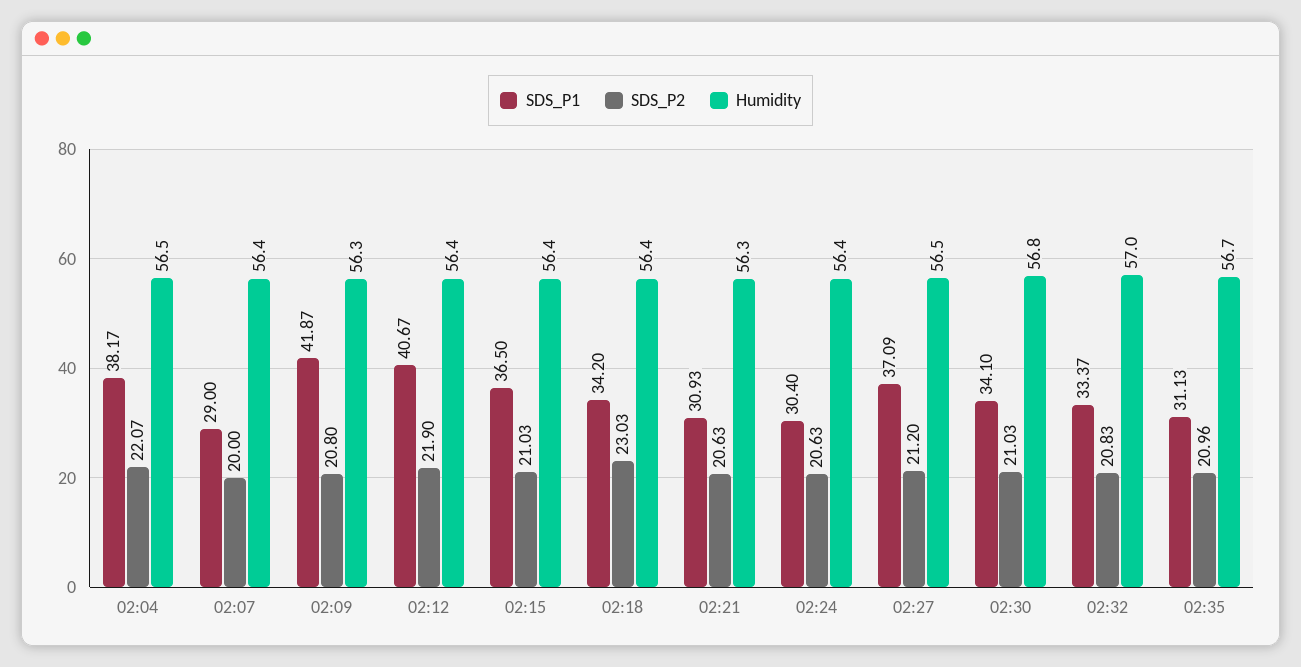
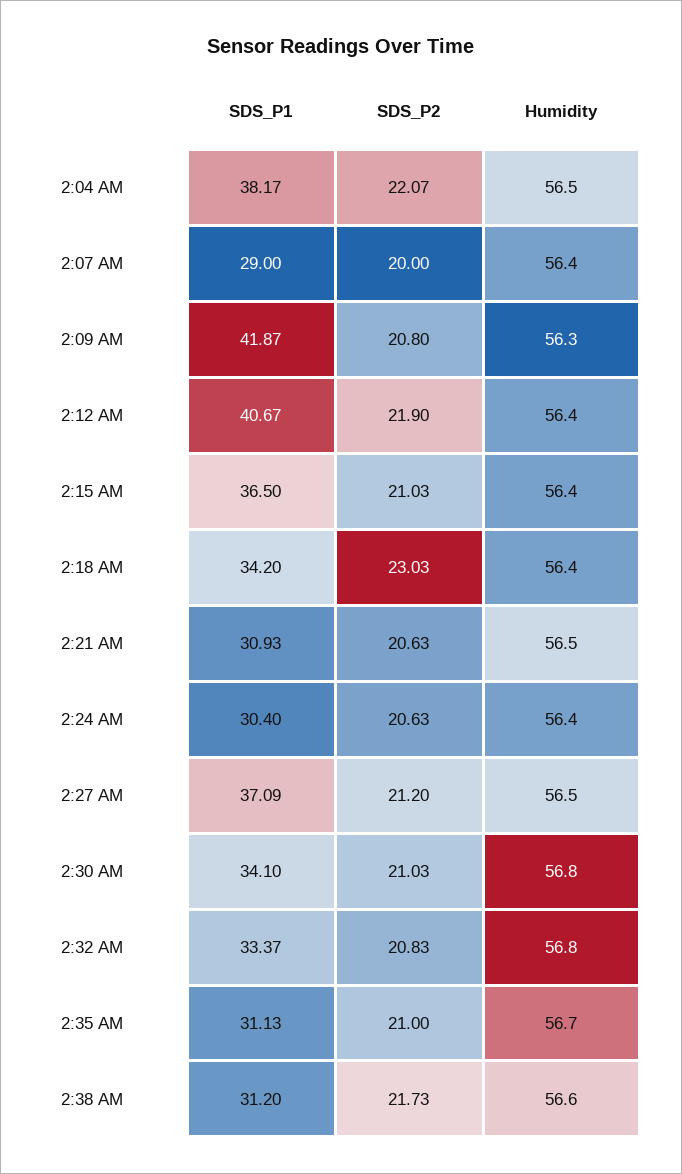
Humidity, 02:21: 56.3 -> 56.5
Humidity, 02:32: 57 -> 56.8
SDS_P2, 02:35: 20.96 -> 21
SDS_P1, 2:38 AM: none -> 31.2
SDS_P2, 2:38 AM: none -> 21.73
Humidity, 2:38 AM: none -> 56.6

